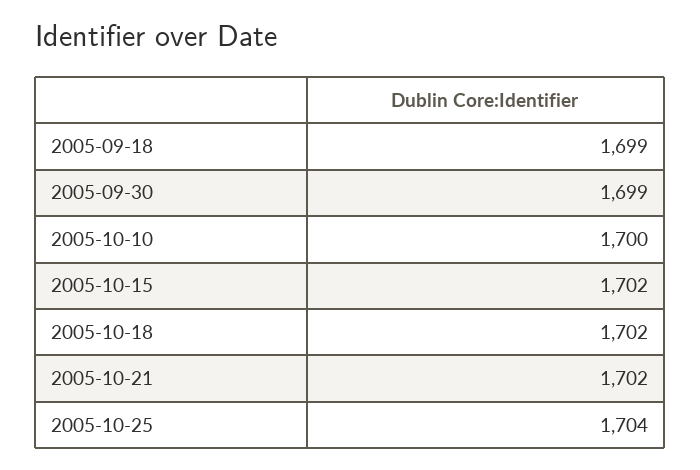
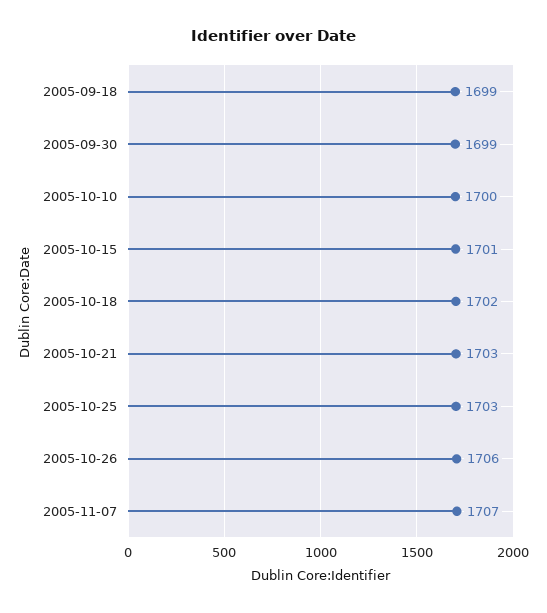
2005-10-15: 1702 -> 1701
2005-10-21: 1702 -> 1703
2005-10-25: 1704 -> 1703
2005-10-26: none -> 1706
2005-11-07: none -> 1707

